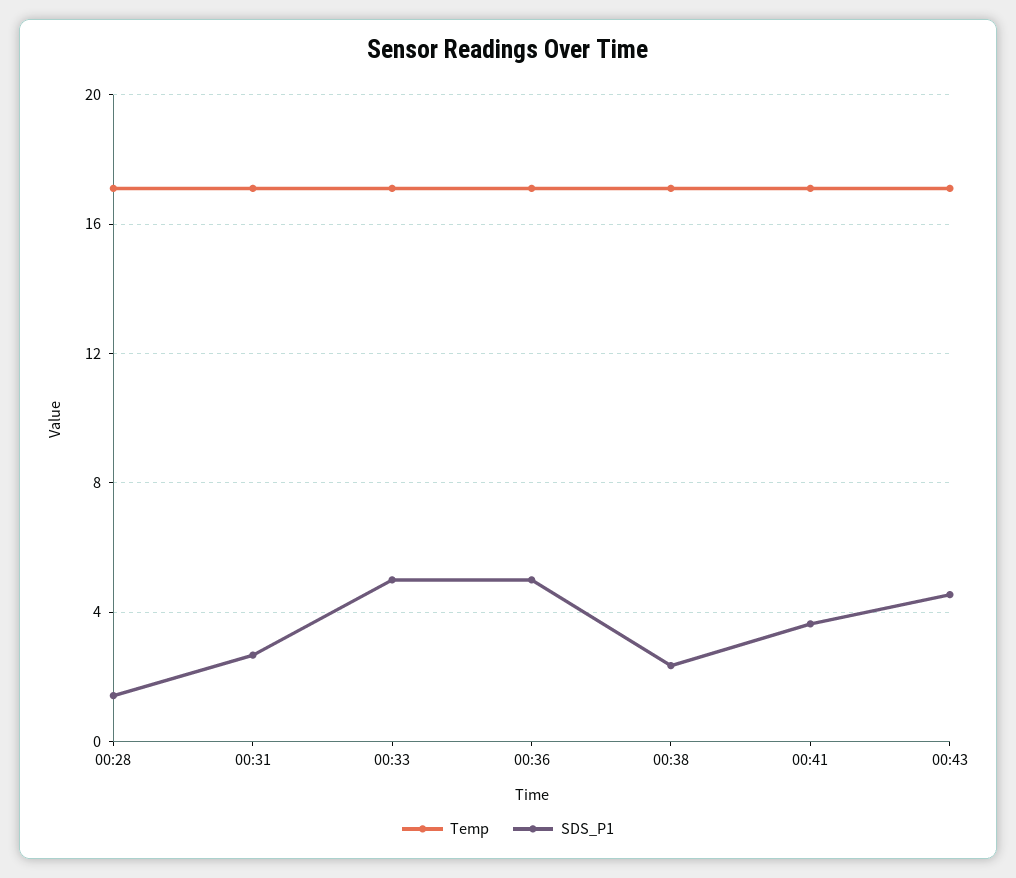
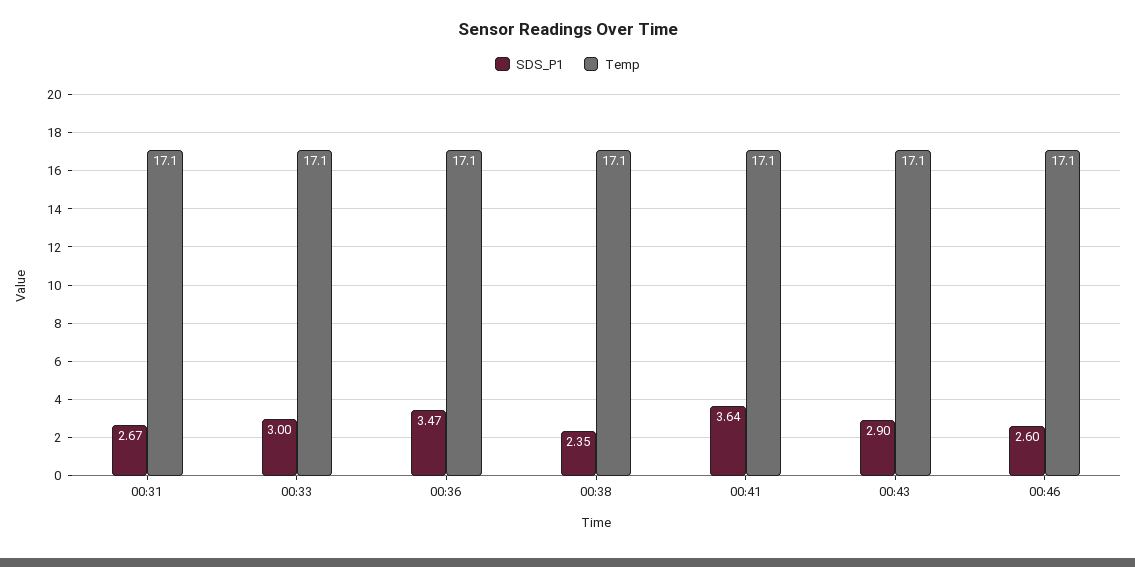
Temp, 00:28: 17 -> none
SDS_P1, 00:28: 1.5 -> none
SDS_P1, 00:33: 5 -> 3
SDS_P1, 00:36: 5 -> 3.47
SDS_P1, 00:43: 4.5 -> 2.9
SDS_P1, 00:46: none -> 2.6
Temp, 00:46: none -> 17.1

